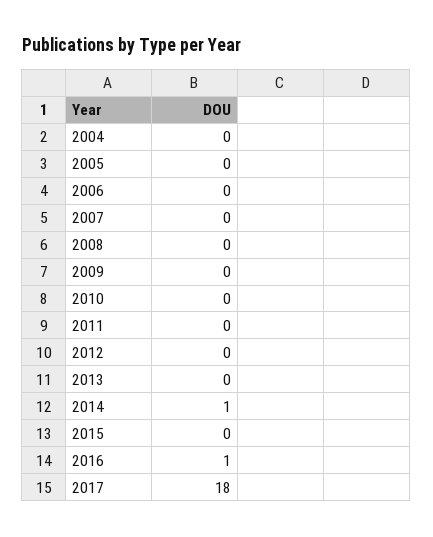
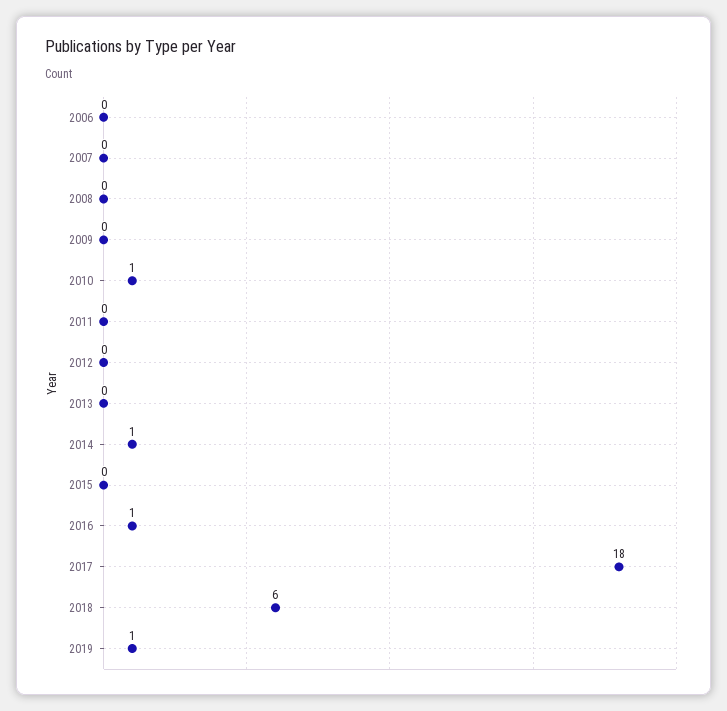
2004: 0 -> none
2005: 0 -> none
2010: 0 -> 1
2018: none -> 6
2019: none -> 1

